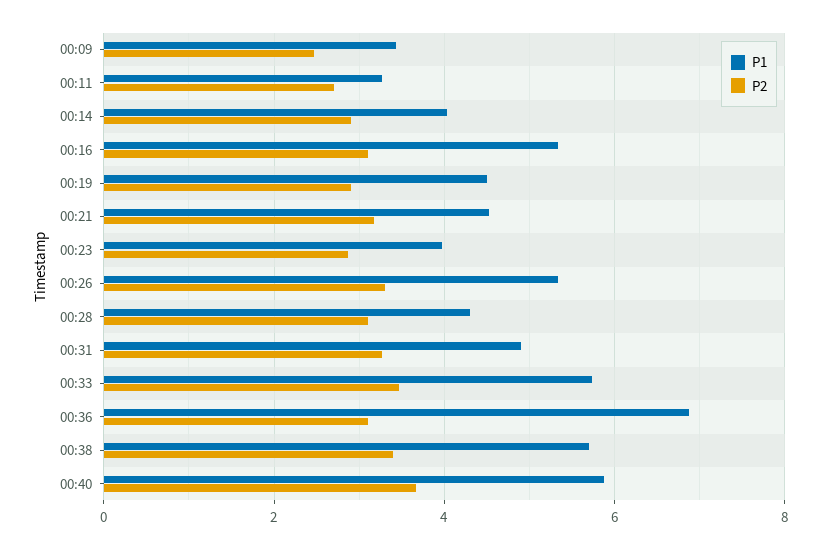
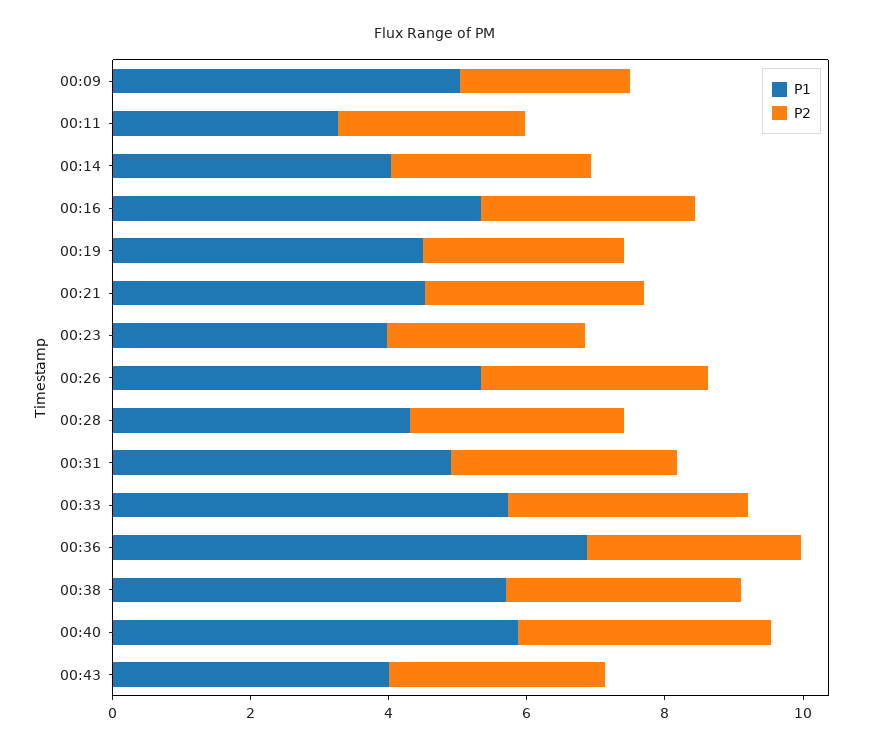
P1, 00:09: 3.4 -> 5
P1, 00:43: none -> 4
P2, 00:43: none -> 3

